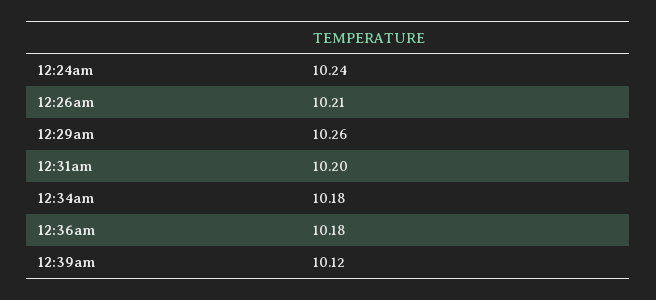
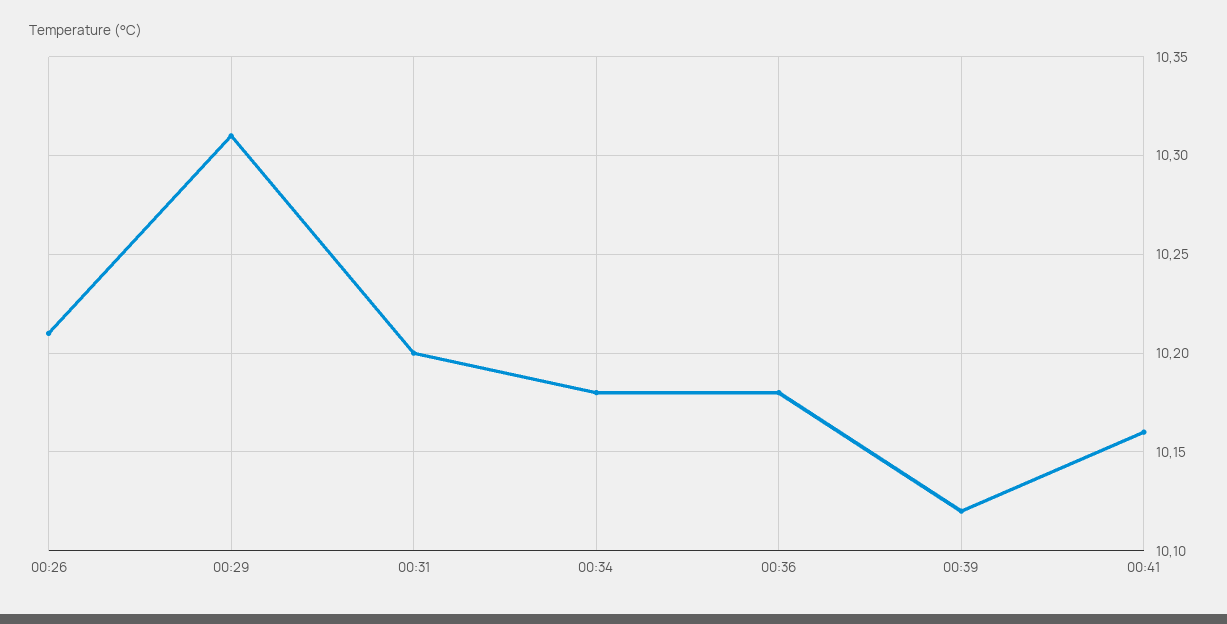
12:24am: 10.24 -> none
12:29am: 10.26 -> 10.31
00:41: none -> 10.16

